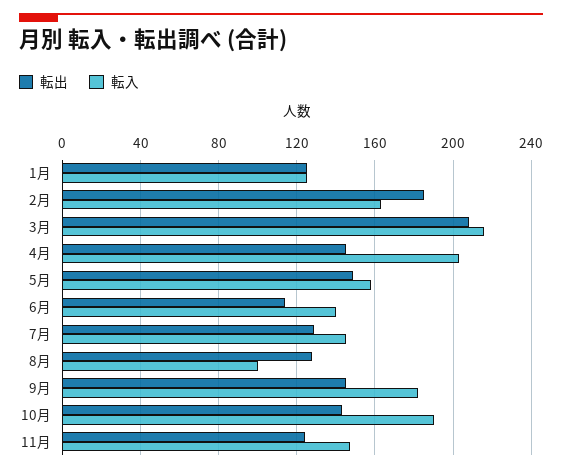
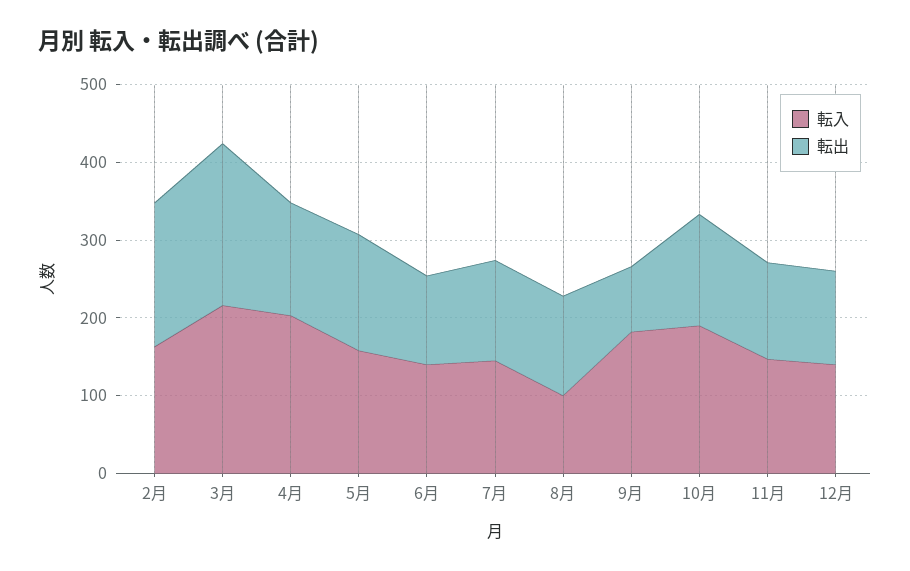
転出, 1月: 125 -> none
転入, 1月: 125 -> none
転出, 9月: 145 -> 80
転入, 12月: none -> 140
転出, 12月: none -> 120

